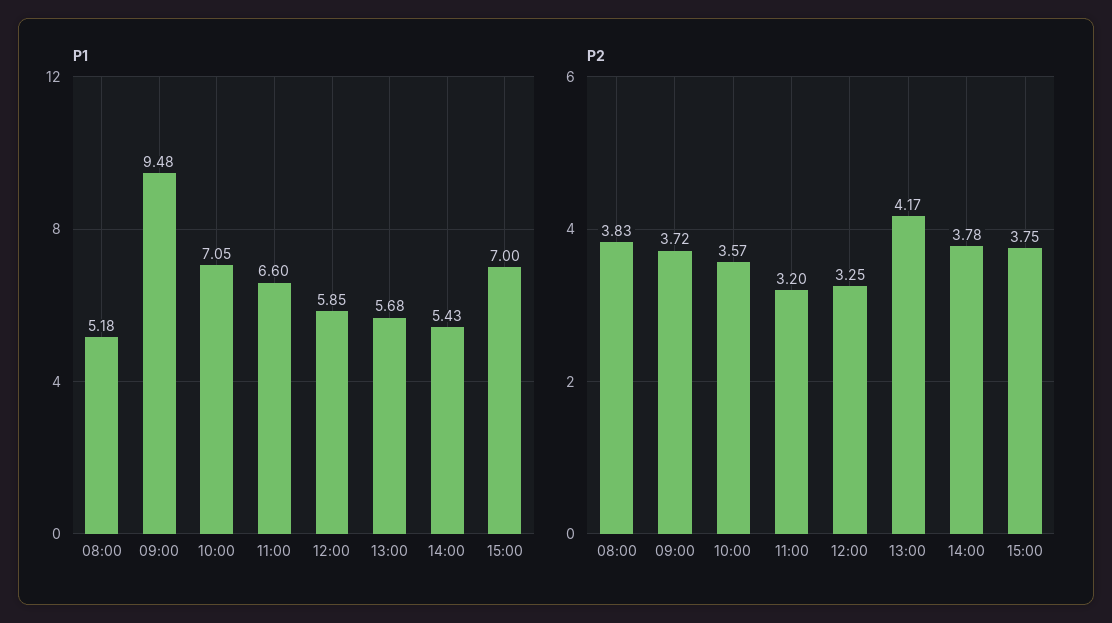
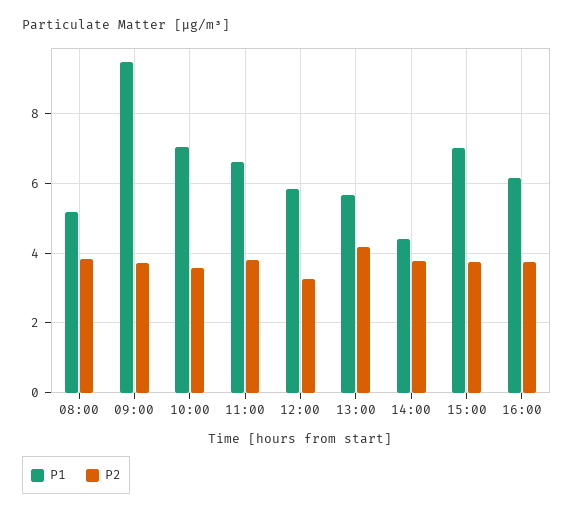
P1, 14:00: 5.43 -> 4.4
P2, 11:00: 3.2 -> 3.8
P1, 16:00: none -> 6.2
P2, 16:00: none -> 3.8

